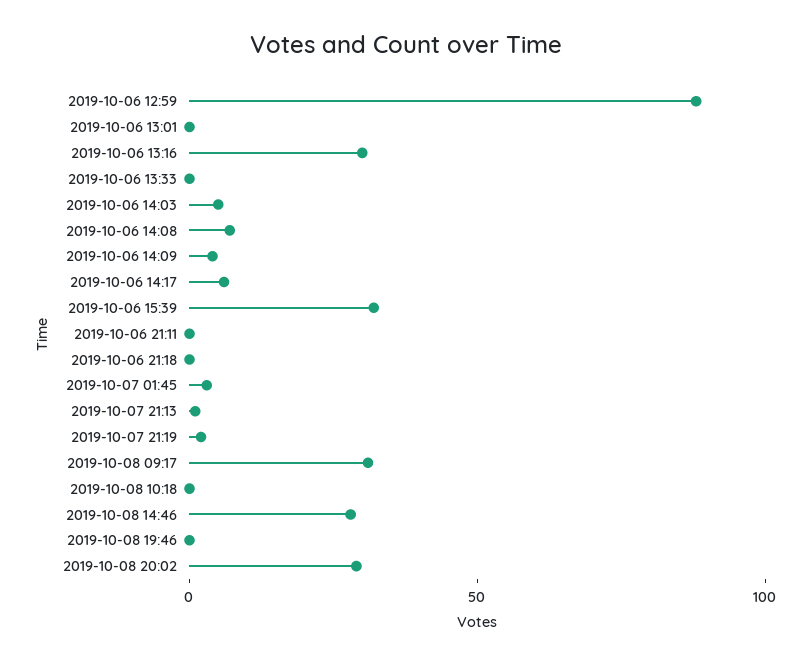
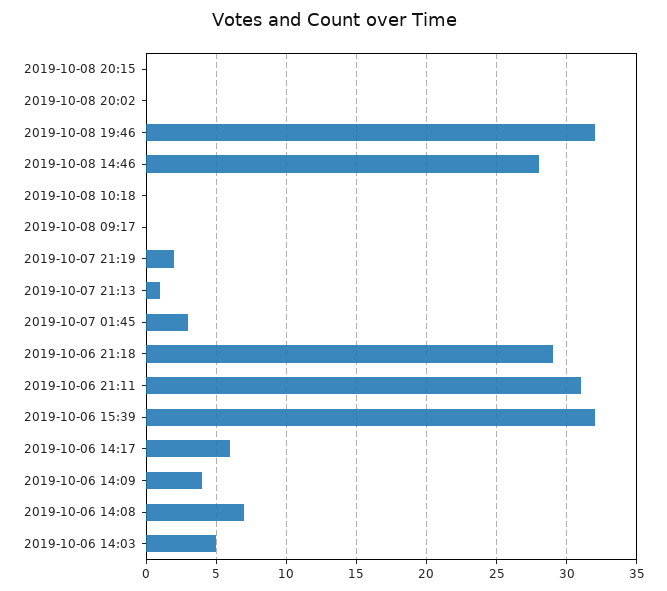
2019-10-06 12:59: 90 -> none
2019-10-06 13:01: 0 -> none
2019-10-06 13:16: 30 -> none
2019-10-06 13:33: 0 -> none
2019-10-06 21:11: 0 -> 31
2019-10-06 21:18: 0 -> 29
2019-10-08 09:17: 30 -> 0
2019-10-08 19:46: 0 -> 32
2019-10-08 20:02: 30 -> 0
2019-10-08 20:15: none -> 0

